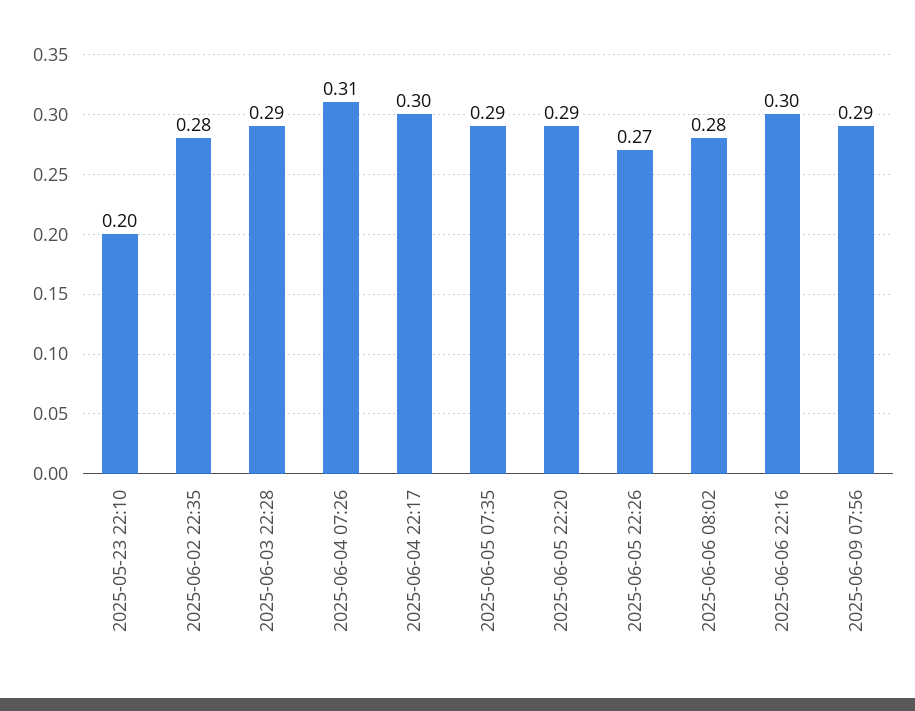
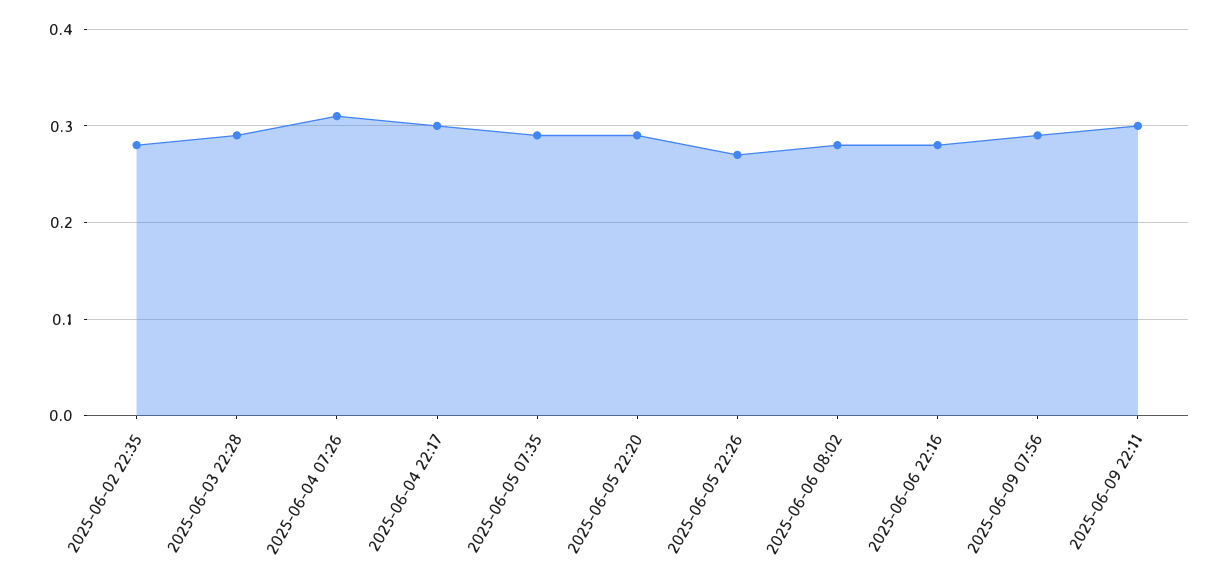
2025-05-23 22:10: 0.2 -> none
2025-06-06 22:16: 0.3 -> 0.28
2025-06-09 22:11: none -> 0.3

